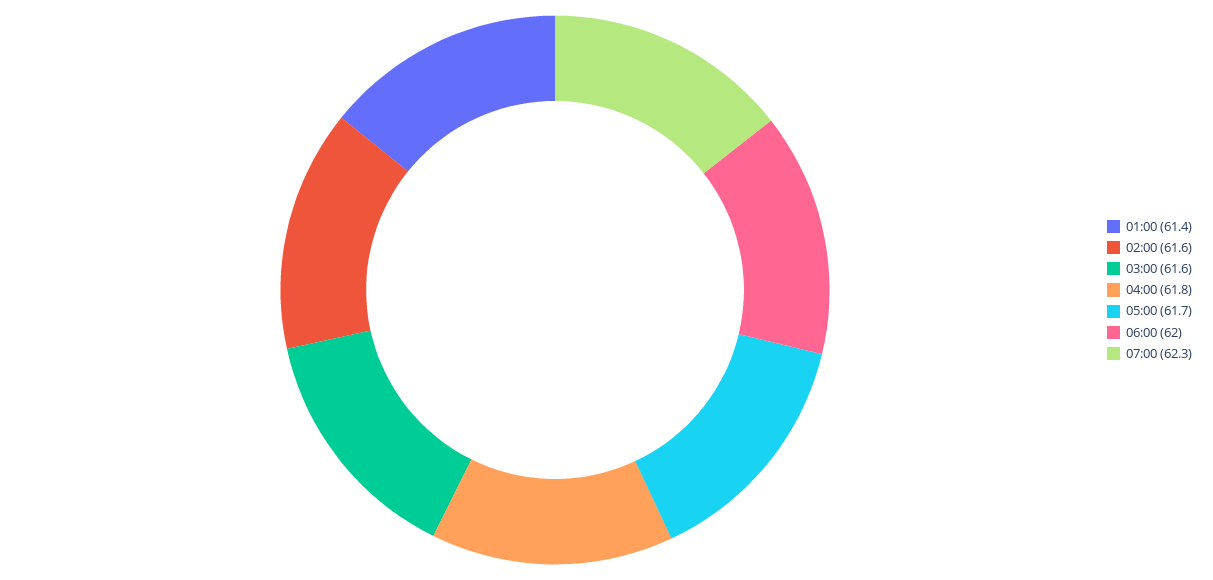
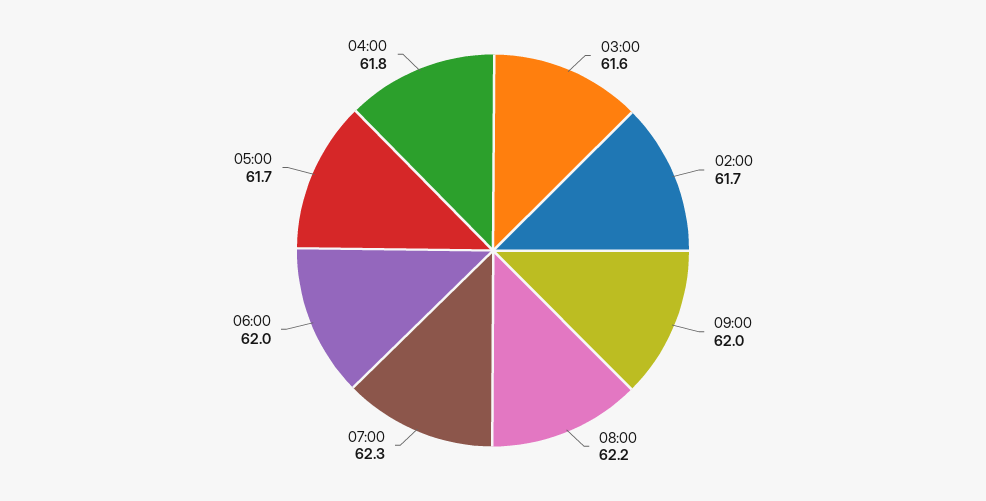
01:00: 61.4 -> none
02:00: 61.6 -> 61.7
09:00: none -> 62
08:00: none -> 62.2

